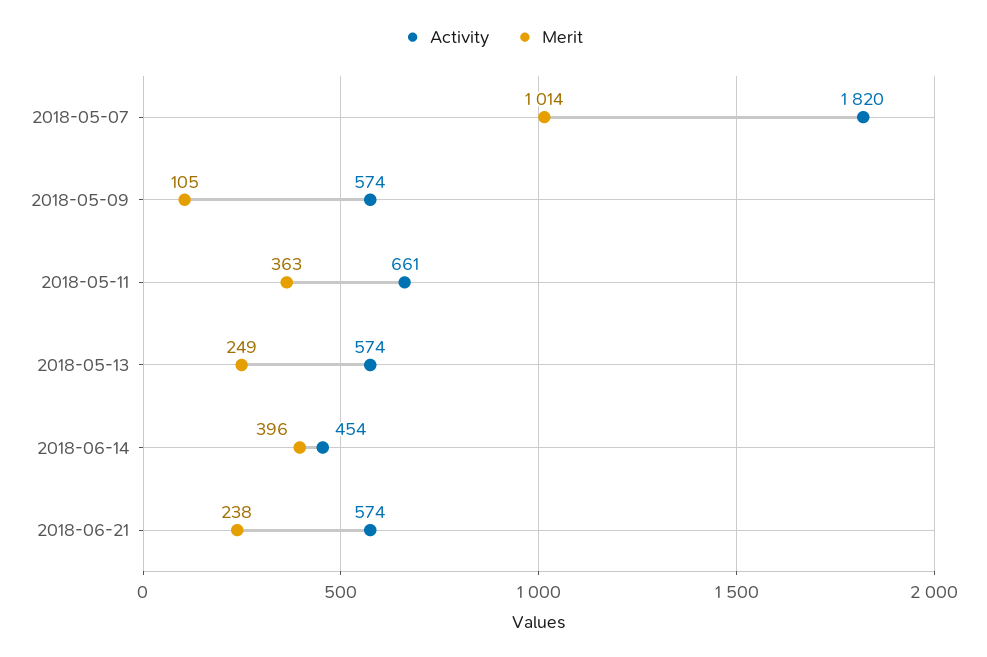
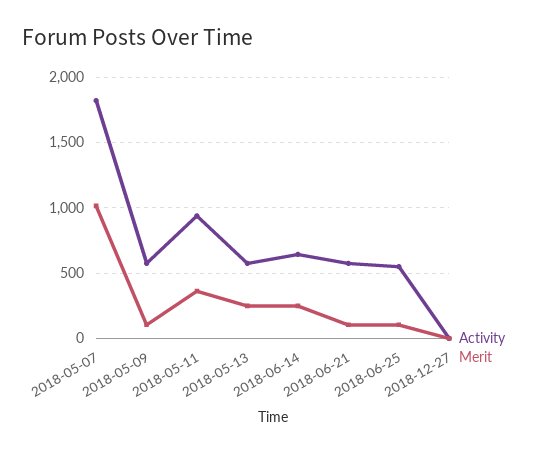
Activity, 2018-05-11: 661 -> 950
Activity, 2018-06-14: 454 -> 650
Merit, 2018-06-14: 396 -> 250
Merit, 2018-06-21: 238 -> 100
Activity, 2018-06-25: none -> 550
Merit, 2018-06-25: none -> 100
Activity, 2018-12-27: none -> 0
Merit, 2018-12-27: none -> 0

